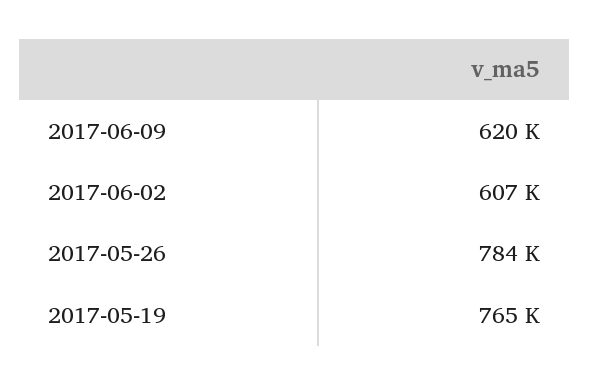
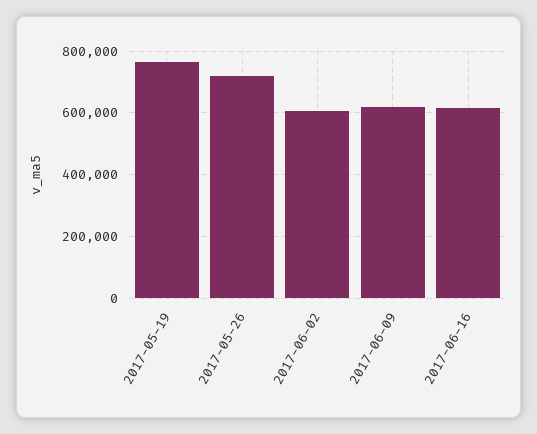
2017-05-26: 784000 -> 720000
2017-06-16: none -> 620000

